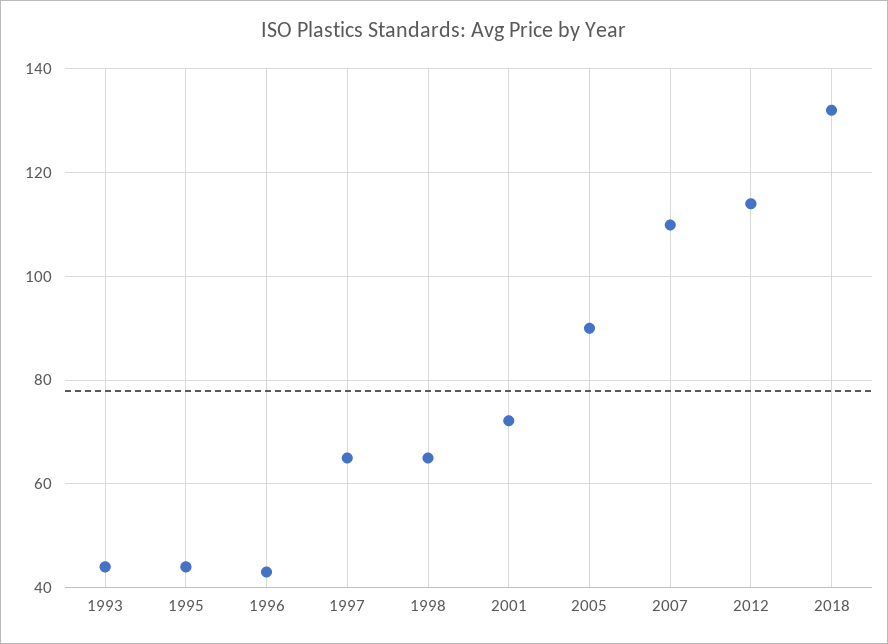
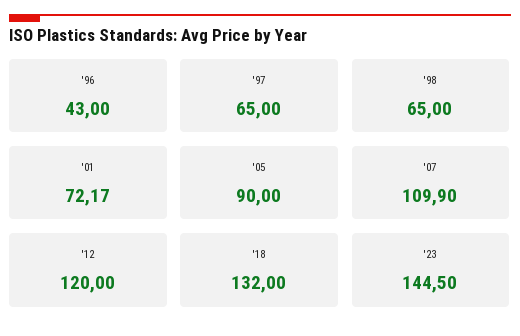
1993: 44 -> none
1995: 44 -> none
2012: 114 -> 120
'23: none -> 144.5

